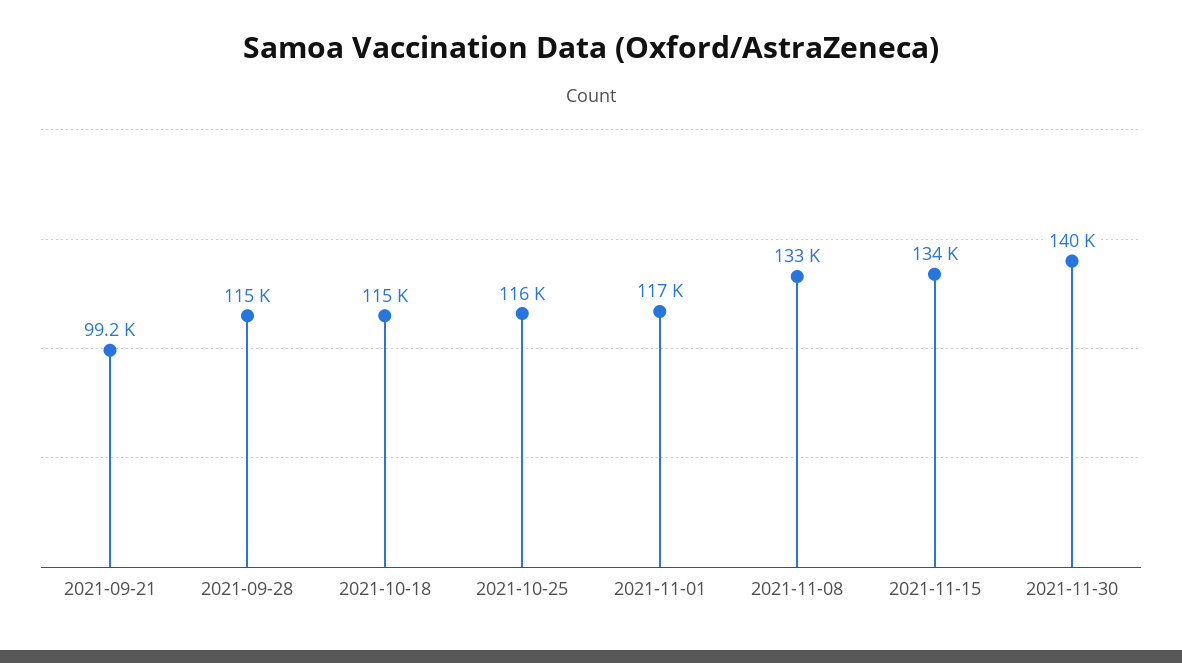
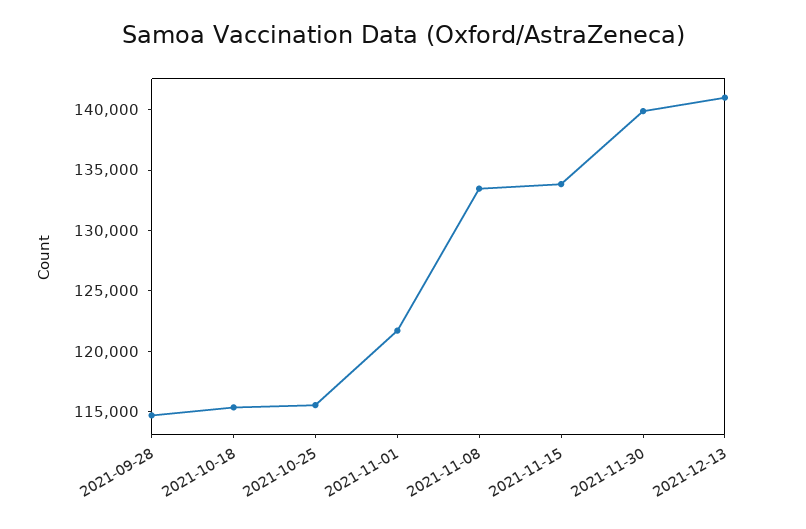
2021-09-21: 99200 -> none
2021-11-01: 117000 -> 122000
2021-12-13: none -> 141000

